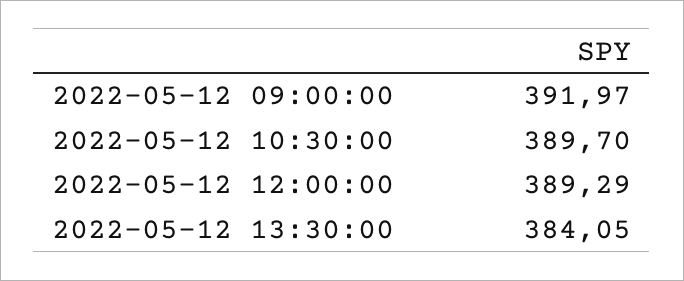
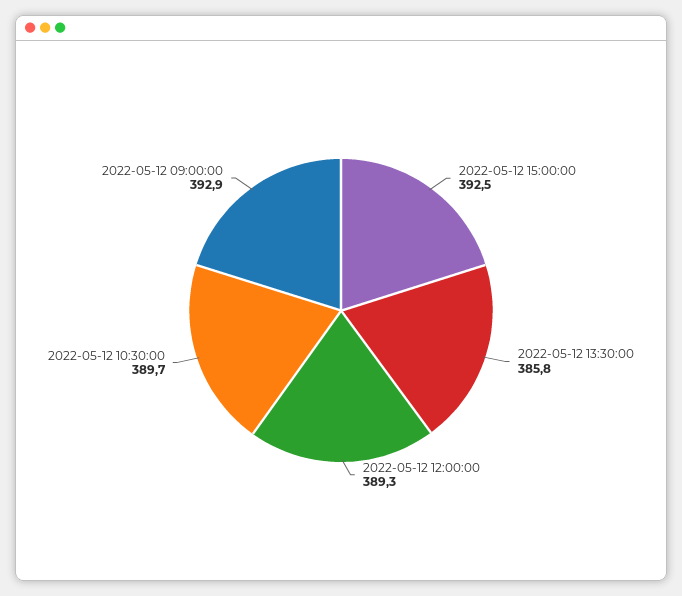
2022-05-12 09:00:00: 391.97 -> 392.9
2022-05-12 13:30:00: 384.05 -> 385.8
2022-05-12 15:00:00: none -> 392.5

